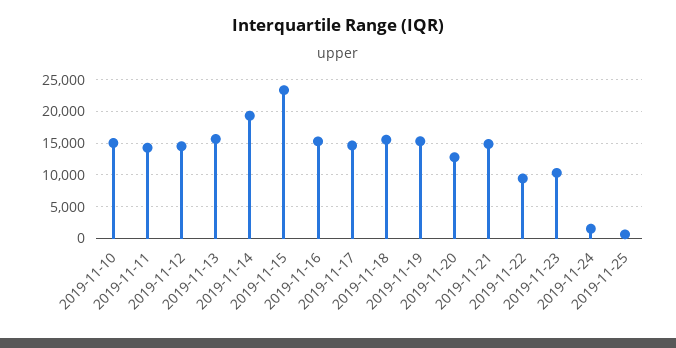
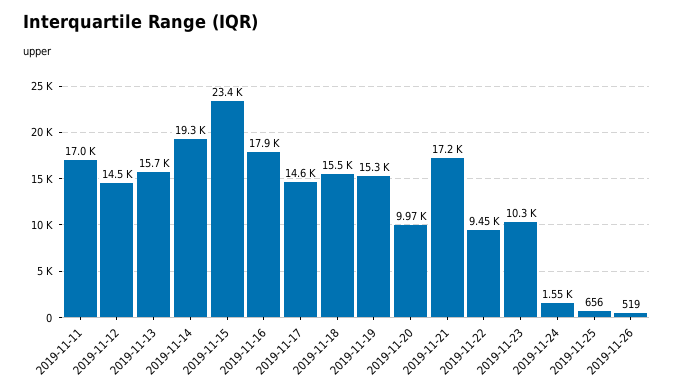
2019-11-10: 15000 -> none
2019-11-11: 14000 -> 17000
2019-11-16: 15000 -> 17900
2019-11-20: 13000 -> 9970
2019-11-21: 15000 -> 17200
2019-11-26: none -> 519

